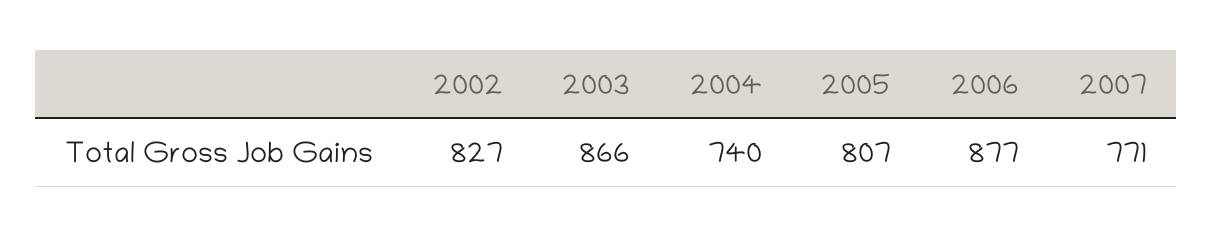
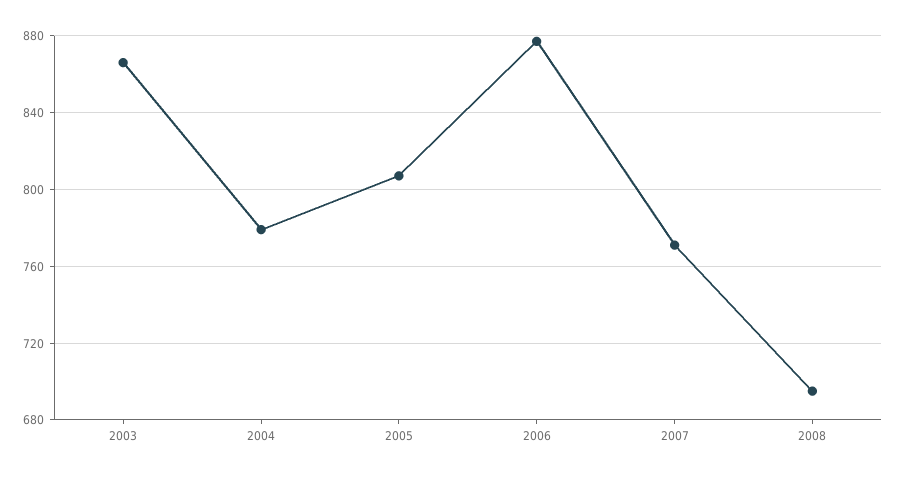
2002: 827 -> none
2004: 740 -> 780
2008: none -> 695

